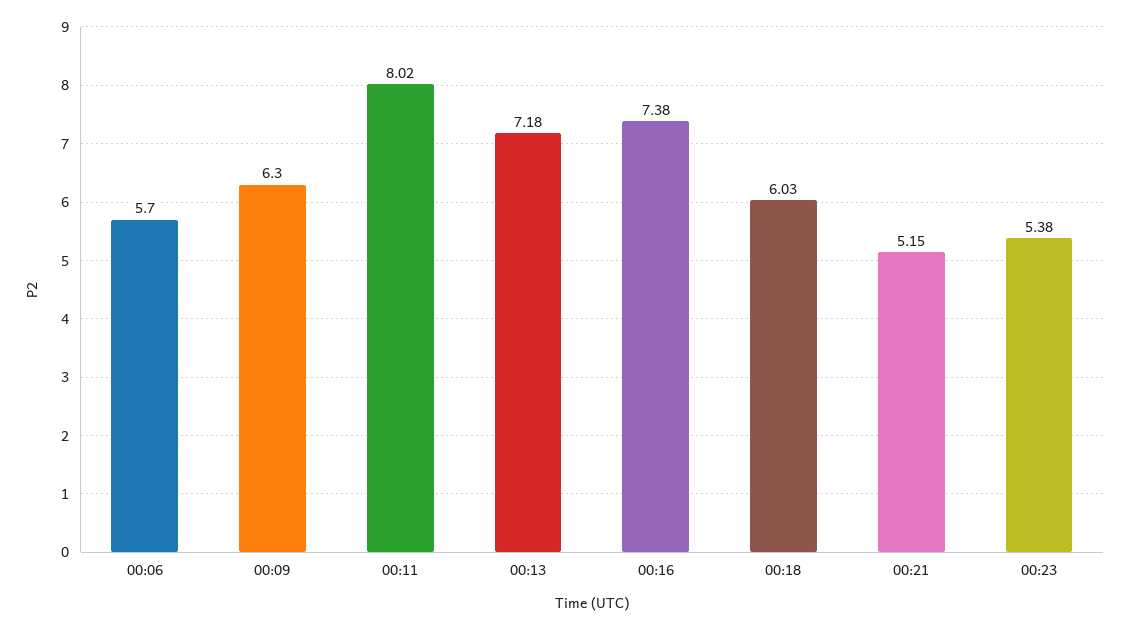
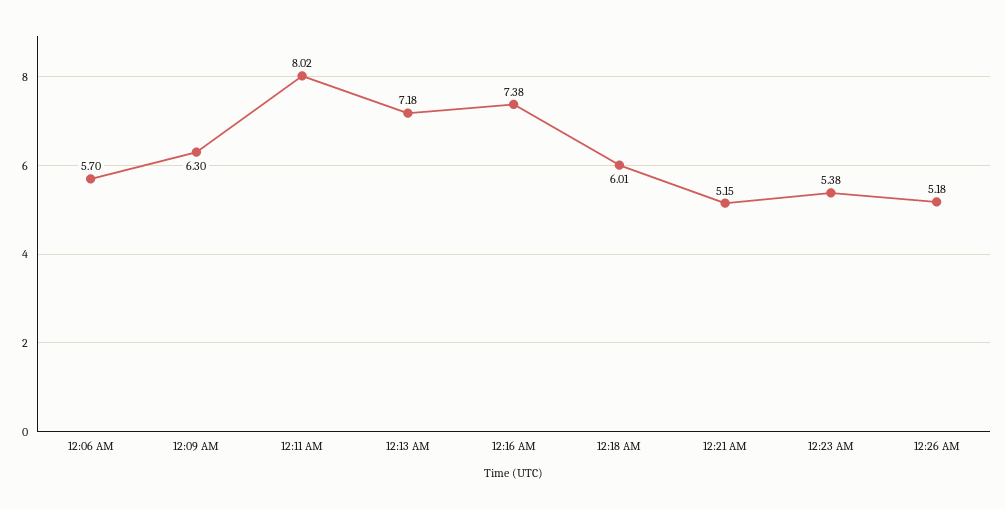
00:18: 6.03 -> 6.01
12:26 AM: none -> 5.18

